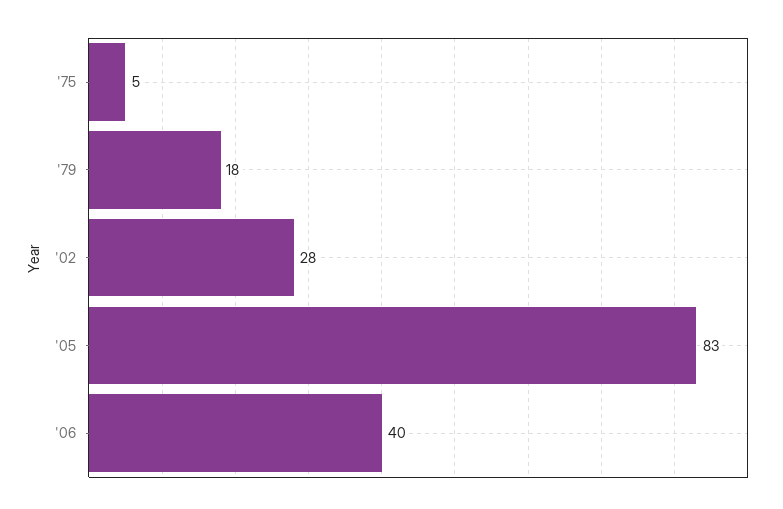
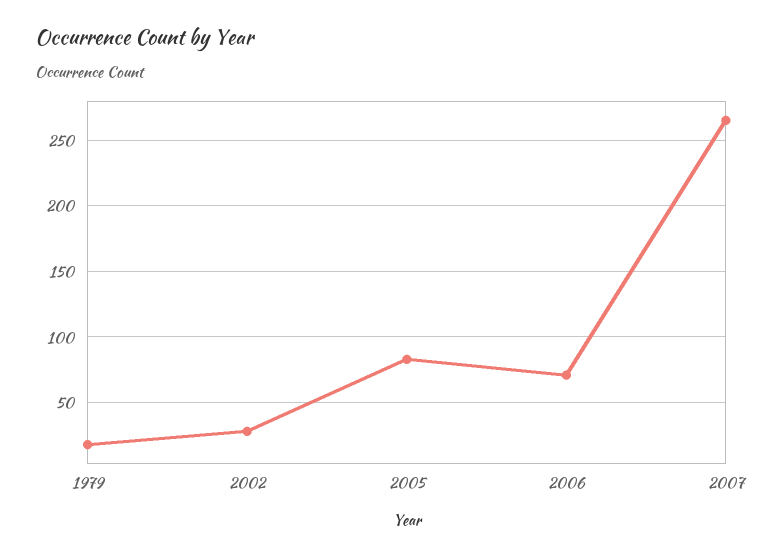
'75: 5 -> none
'06: 40 -> 70
2007: none -> 265

